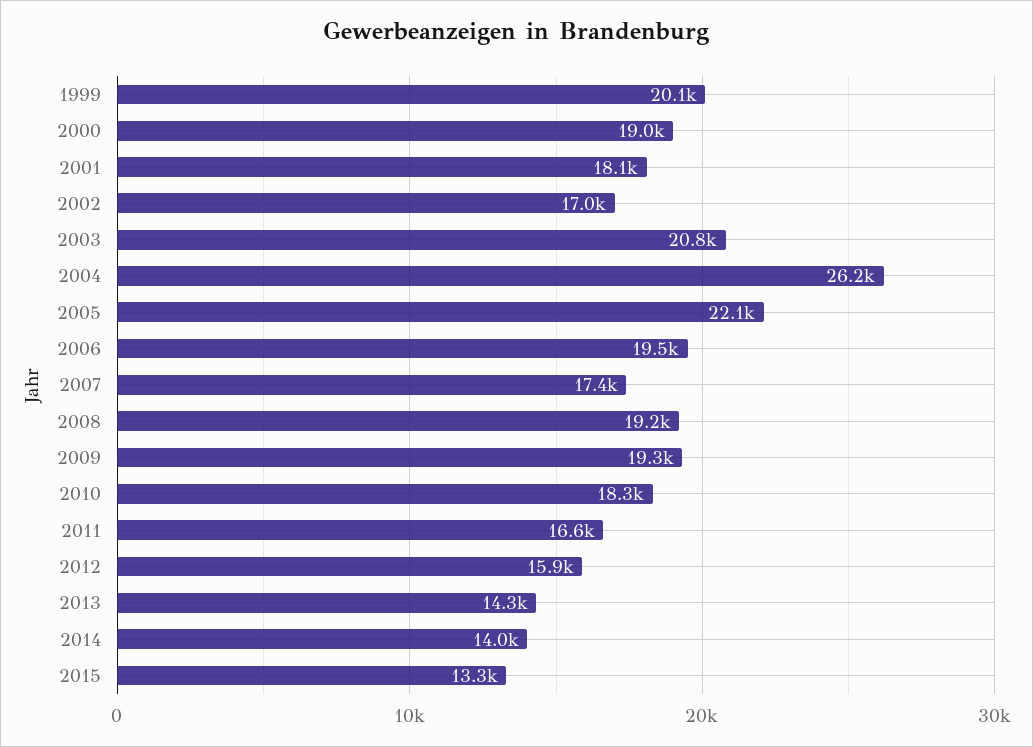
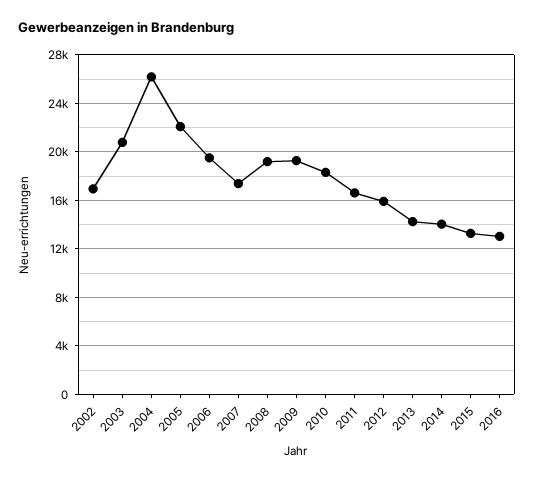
1999: 20100 -> none
2000: 19000 -> none
2001: 18100 -> none
2016: none -> 13000

